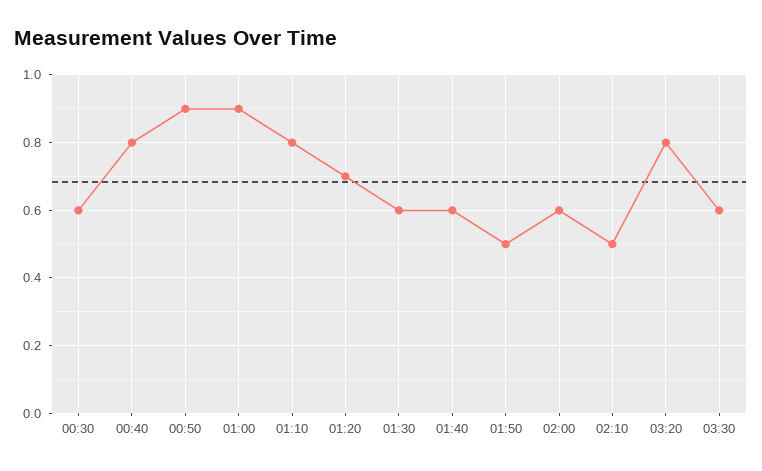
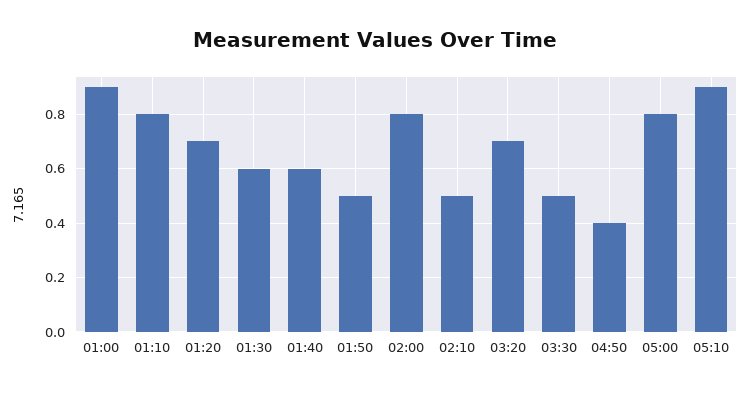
00:30: 0.6 -> none
00:40: 0.8 -> none
00:50: 0.9 -> none
02:00: 0.6 -> 0.8
03:20: 0.8 -> 0.7
03:30: 0.6 -> 0.5
04:50: none -> 0.4
05:00: none -> 0.8
05:10: none -> 0.9

